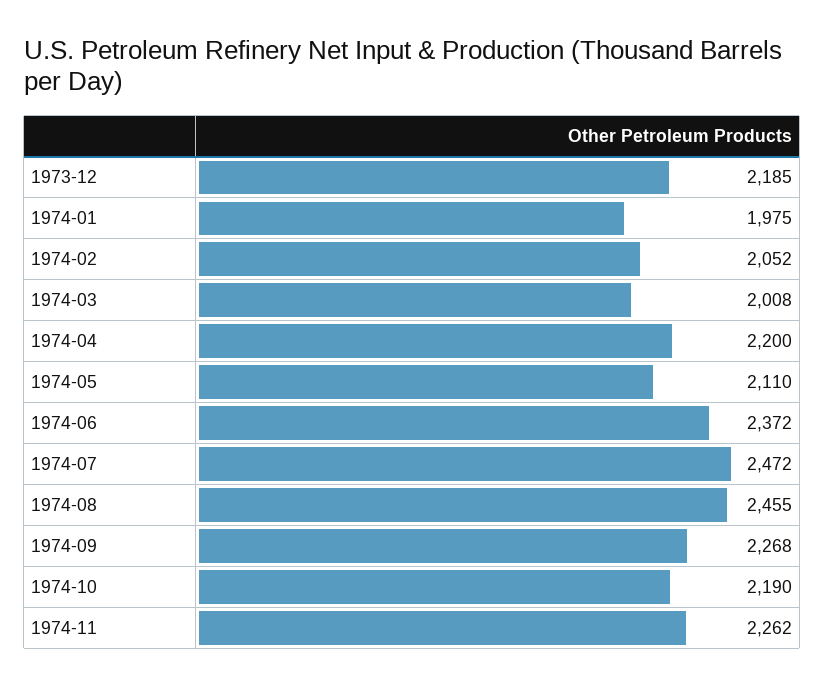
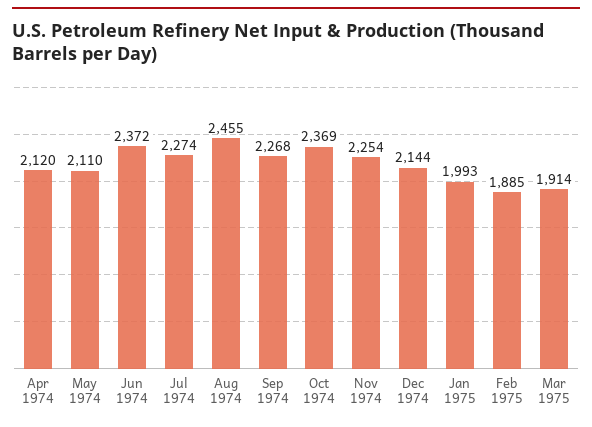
1973-12: 2185 -> none
1974-01: 1975 -> none
1974-02: 2052 -> none
1974-03: 2008 -> none
1974-04: 2200 -> 2120
1974-07: 2472 -> 2274
1974-10: 2190 -> 2369
1974-11: 2262 -> 2254
Dec 1974: none -> 2144
Jan 1975: none -> 1993
Feb 1975: none -> 1885
Mar 1975: none -> 1914

